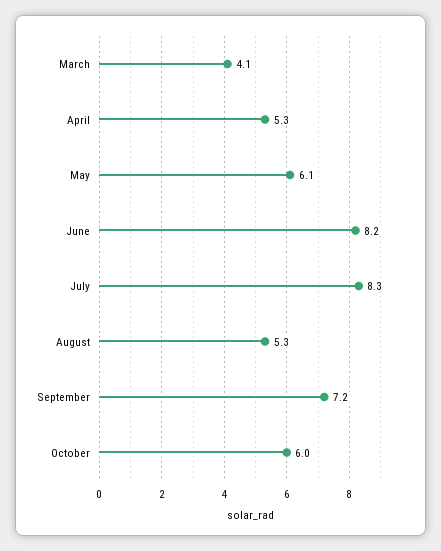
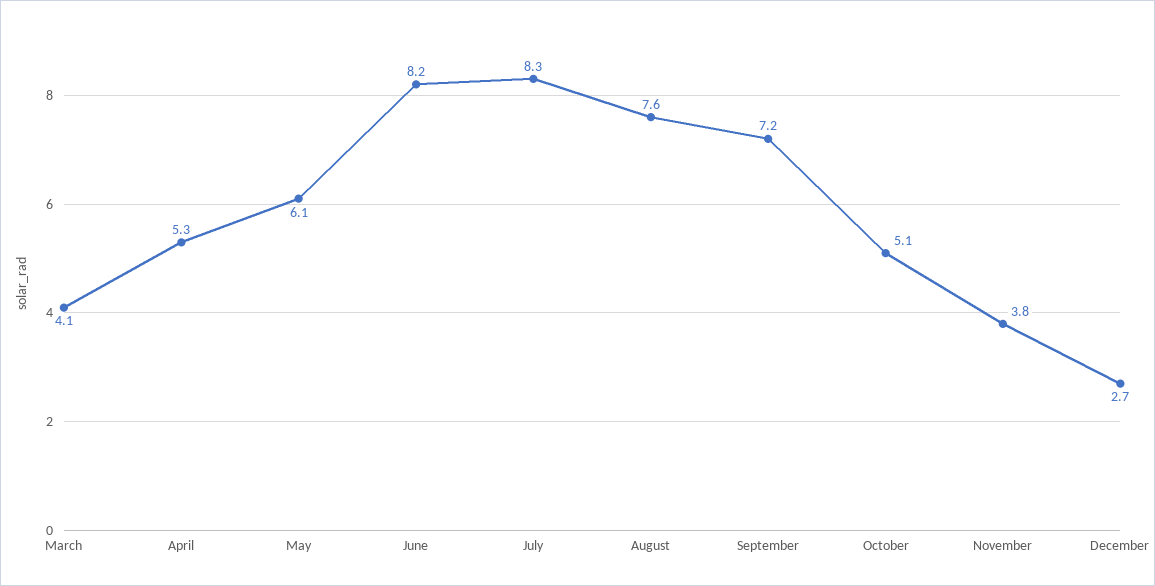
August: 5.3 -> 7.6
October: 6 -> 5.1
November: none -> 3.8
December: none -> 2.7

